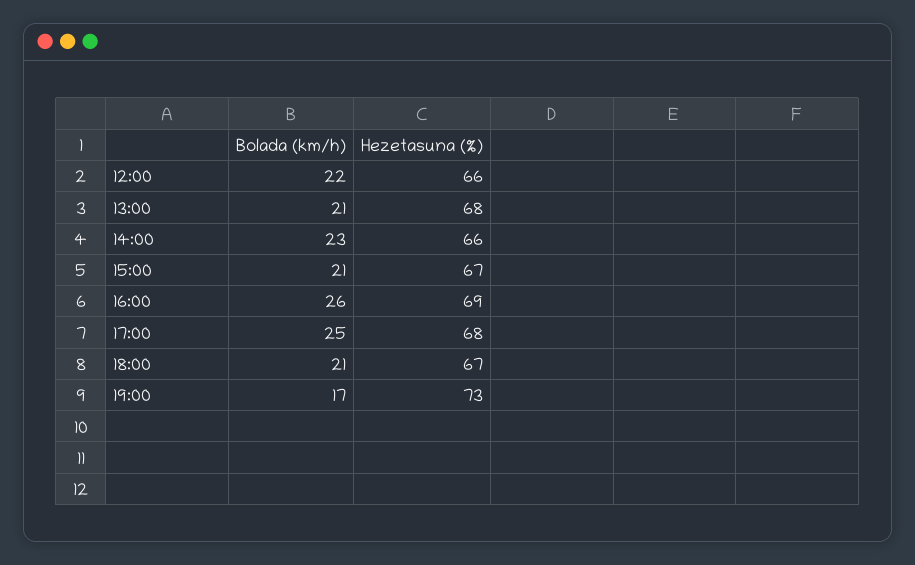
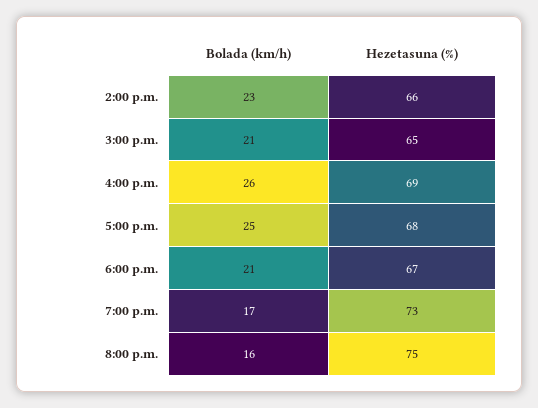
Bolada (km/h), 12:00: 22 -> none
Hezetasuna (%), 12:00: 66 -> none
Bolada (km/h), 13:00: 21 -> none
Hezetasuna (%), 13:00: 68 -> none
Hezetasuna (%), 15:00: 67 -> 65
Bolada (km/h), 8:00 p.m.: none -> 16
Hezetasuna (%), 8:00 p.m.: none -> 75

